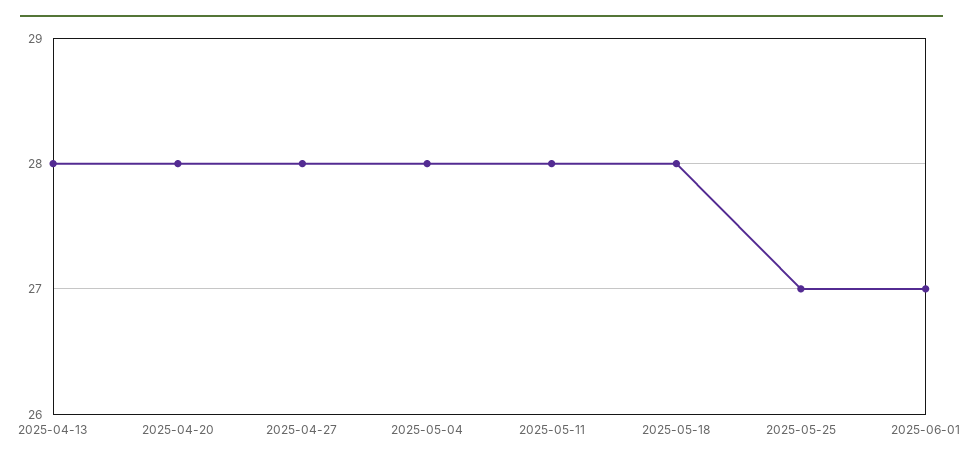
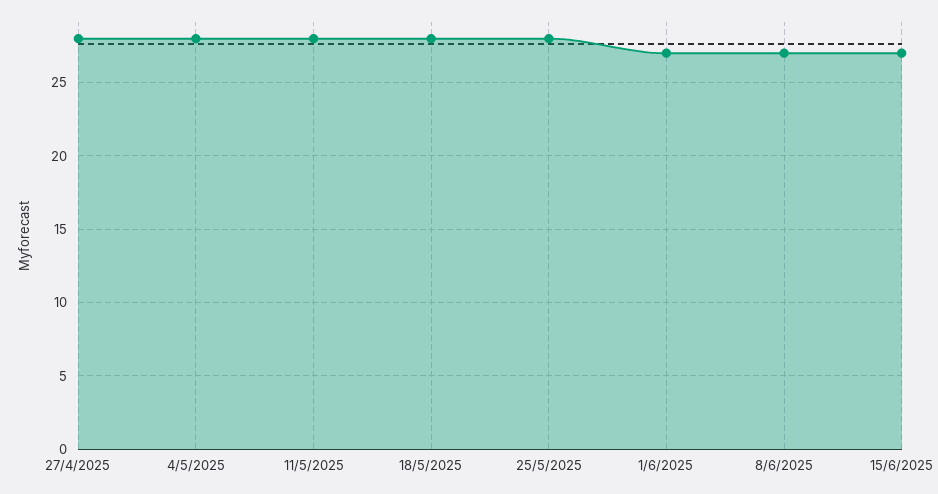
2025-04-13: 28 -> none
2025-04-20: 28 -> none
2025-05-25: 27 -> 28
8/6/2025: none -> 27
15/6/2025: none -> 27

